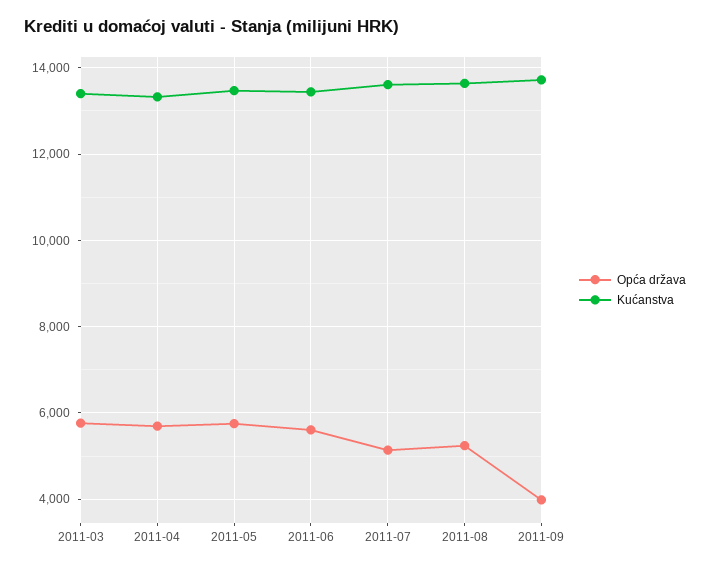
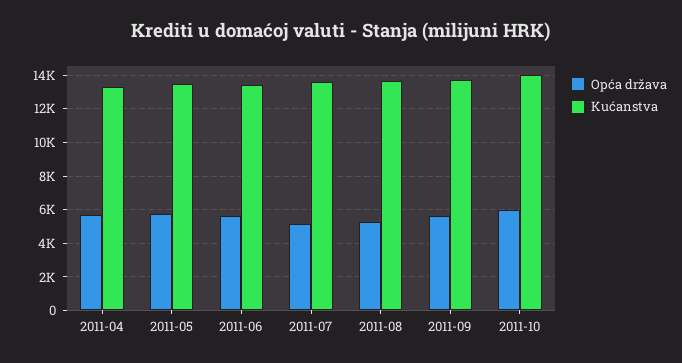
Opća država, 2011-03: 5800 -> none
Kućanstva, 2011-03: 13400 -> none
Opća država, 2011-09: 4000 -> 5500
Opća država, 2011-10: none -> 6000
Kućanstva, 2011-10: none -> 14000

